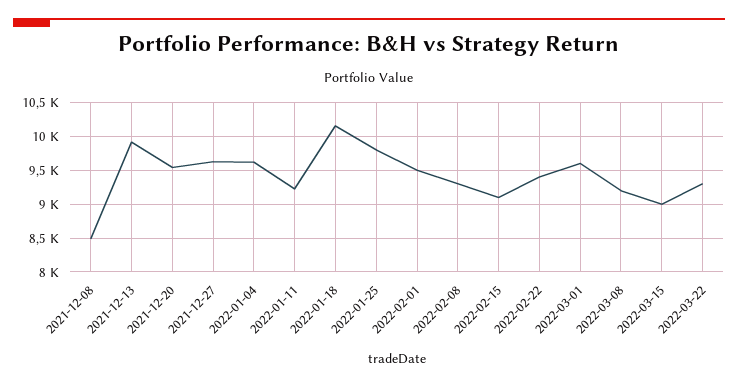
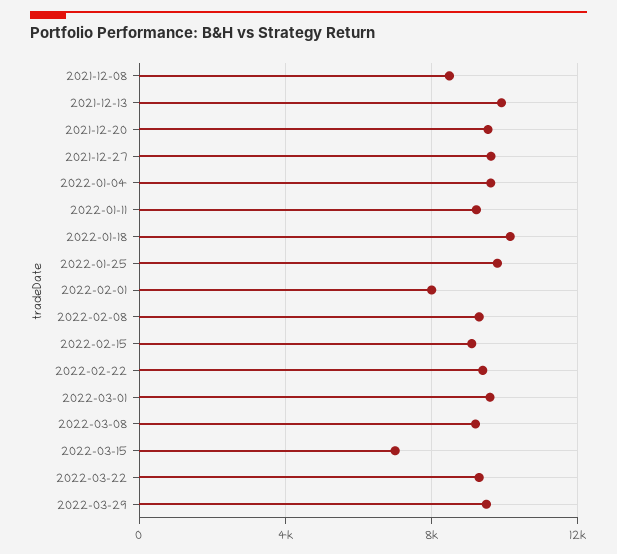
2022-02-01: 9500 -> 8000
2022-03-15: 9000 -> 7000
2022-03-29: none -> 9500

